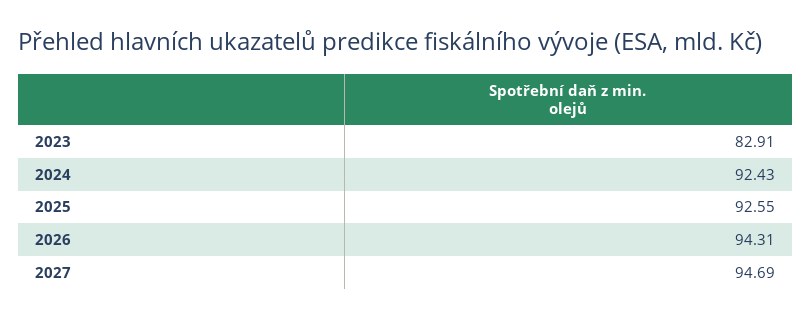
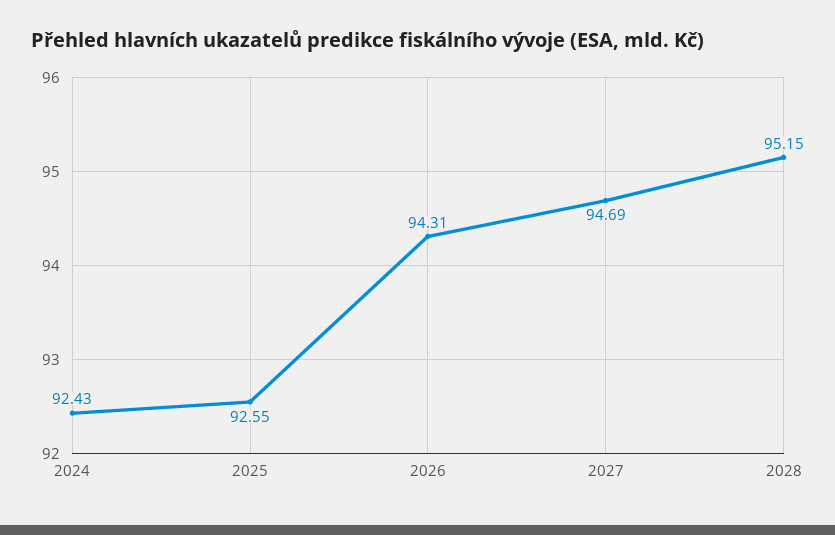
2023: 82.91 -> none
2028: none -> 95.15

